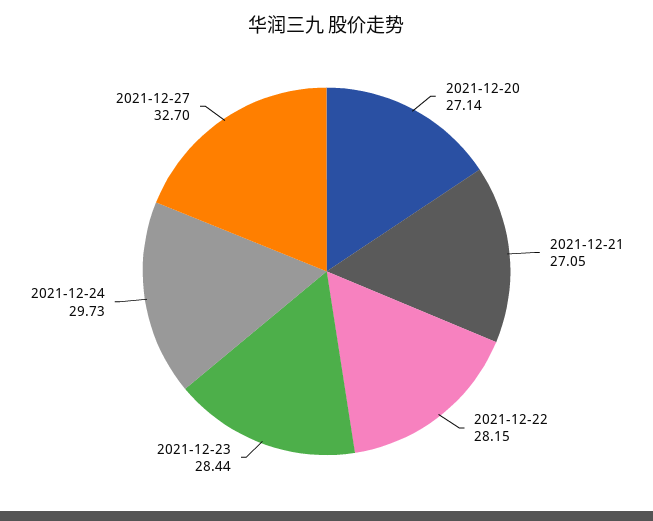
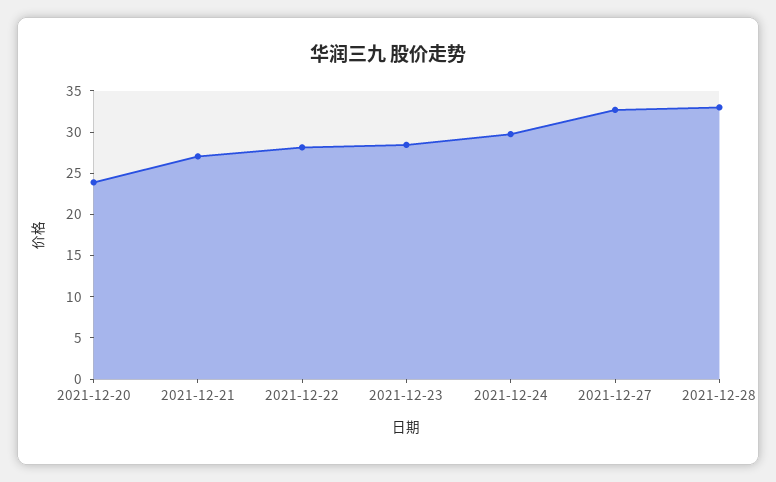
2021-12-20: 27.14 -> 24
2021-12-28: none -> 33

